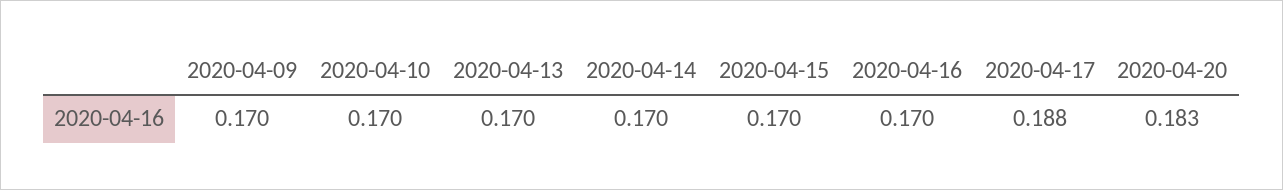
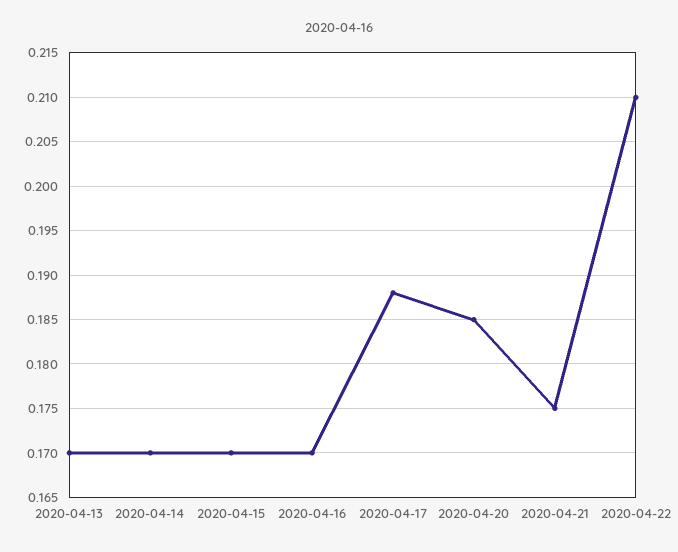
2020-04-09: 0.17 -> none
2020-04-10: 0.17 -> none
2020-04-20: 0.183 -> 0.185
2020-04-21: none -> 0.175
2020-04-22: none -> 0.21

